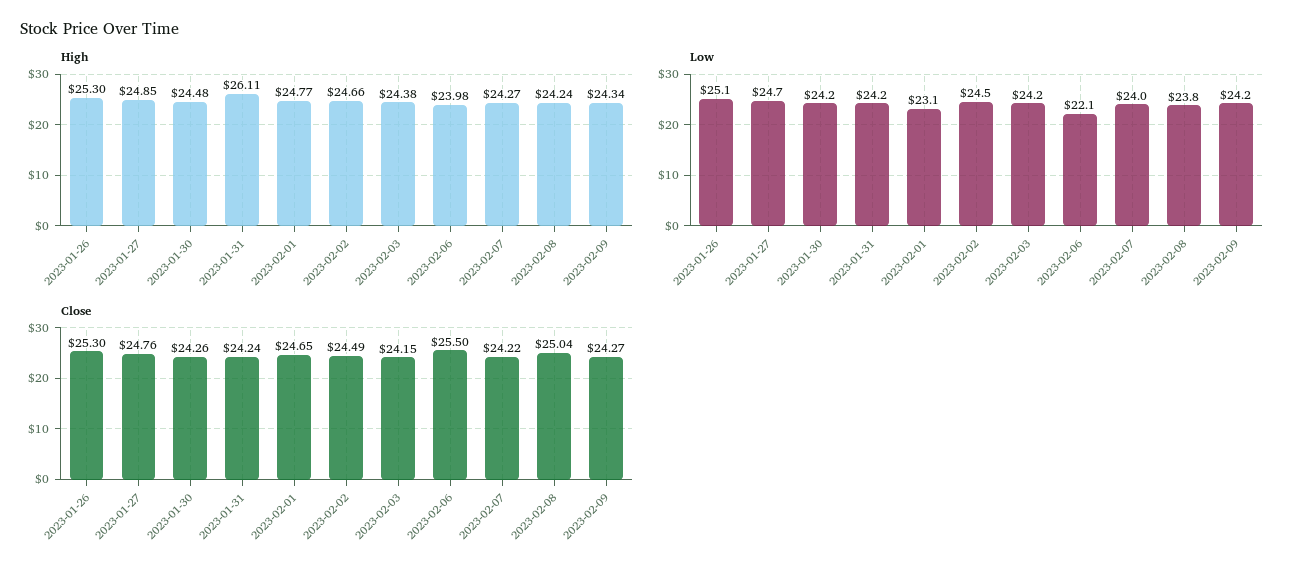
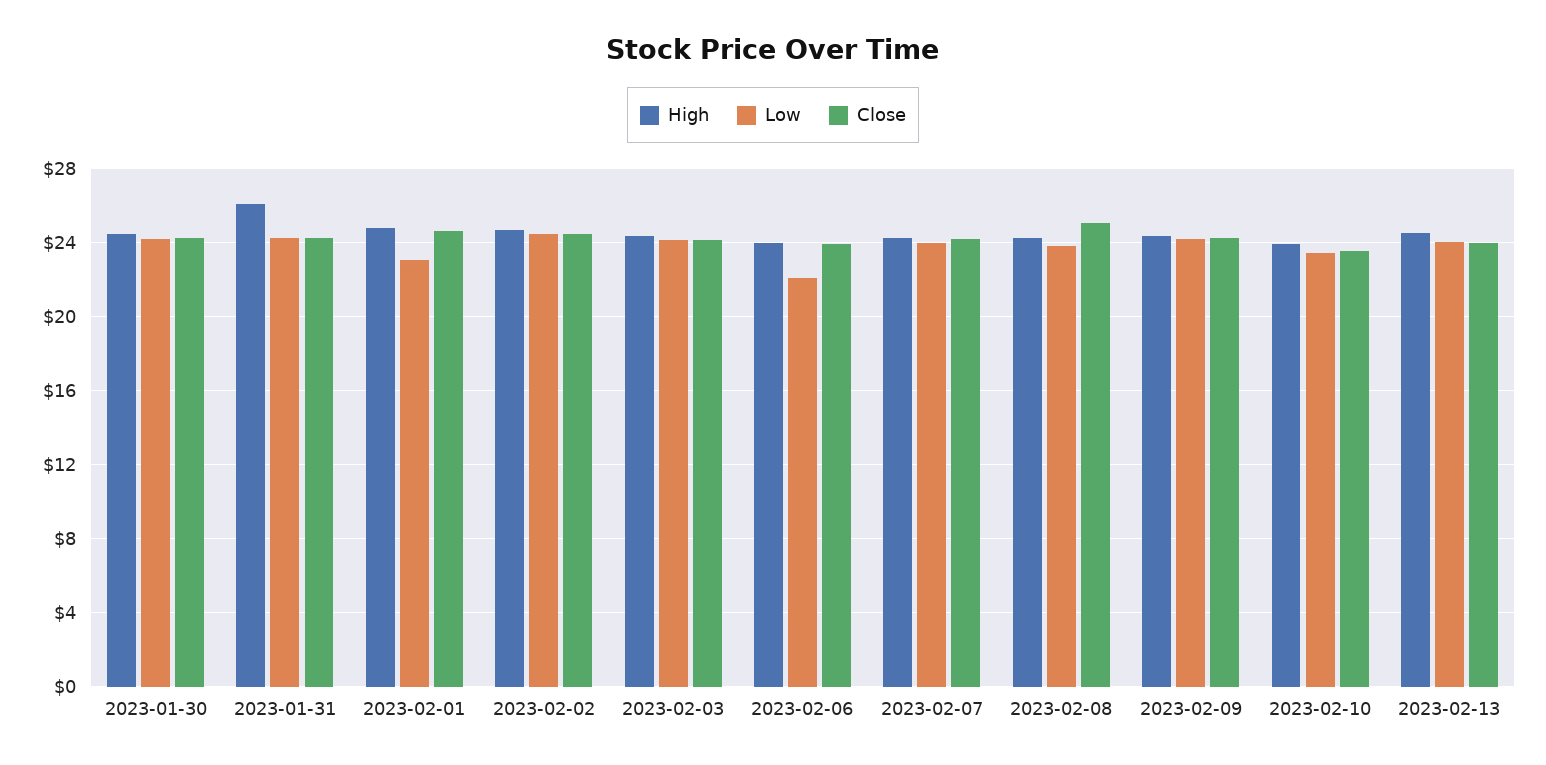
High, 2023-01-26: 25.3 -> none
High, 2023-01-27: 24.85 -> none
Low, 2023-01-26: 25.1 -> none
Low, 2023-01-27: 24.7 -> none
Close, 2023-01-26: 25.3 -> none
Close, 2023-01-27: 24.76 -> none
Close, 2023-02-06: 25.5 -> 24
High, 2023-02-10: none -> 24
Low, 2023-02-10: none -> 23.5
Close, 2023-02-10: none -> 23.5
High, 2023-02-13: none -> 24.5
Low, 2023-02-13: none -> 24
Close, 2023-02-13: none -> 24

